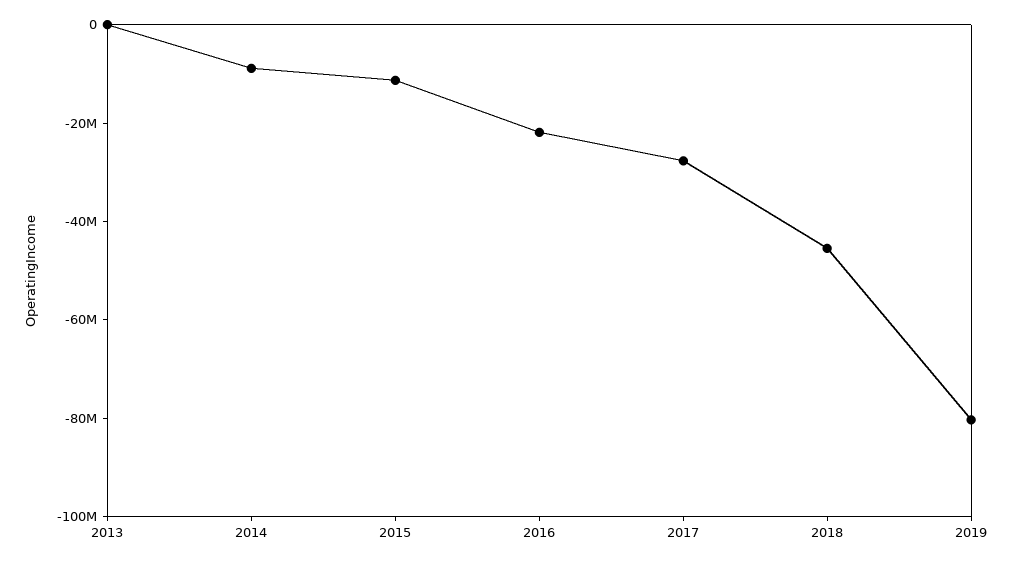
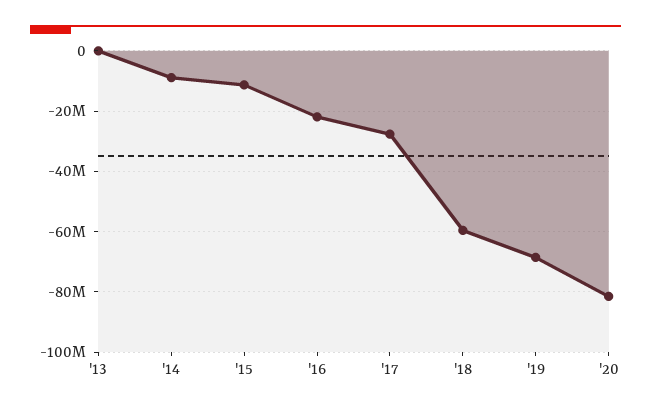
2018: -45000000 -> -60000000
2019: -80000000 -> -68000000
'20: none -> -82000000

